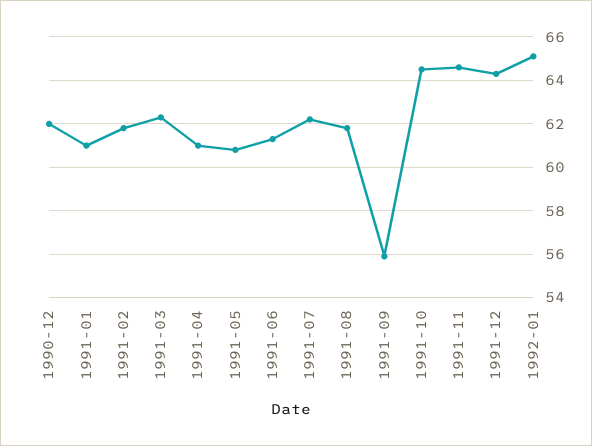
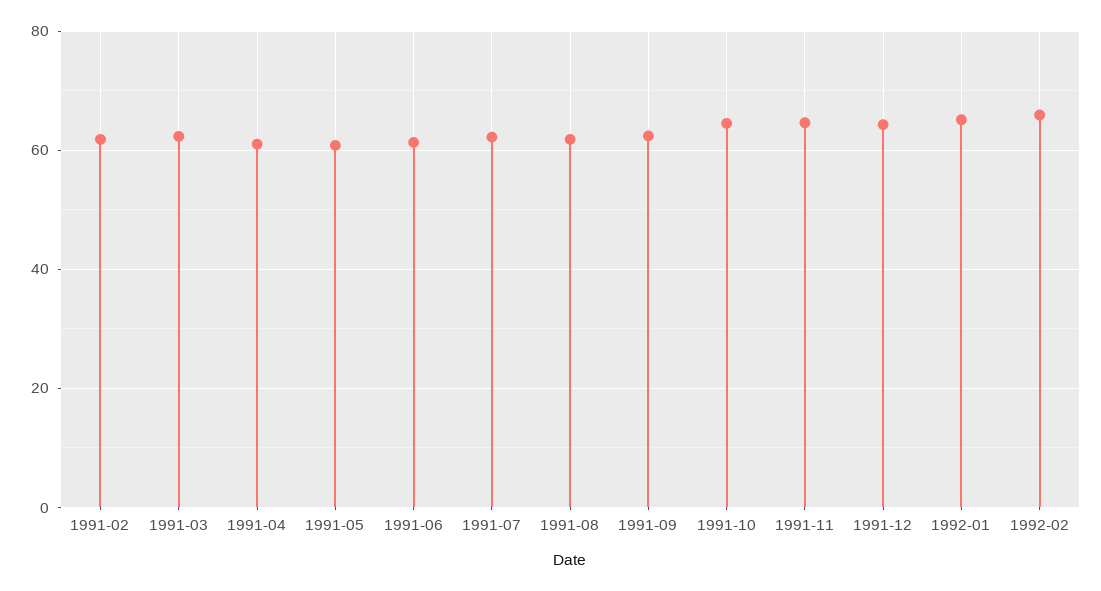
1990-12: 62 -> none
1991-01: 61 -> none
1991-09: 56 -> 62
1992-02: none -> 66

